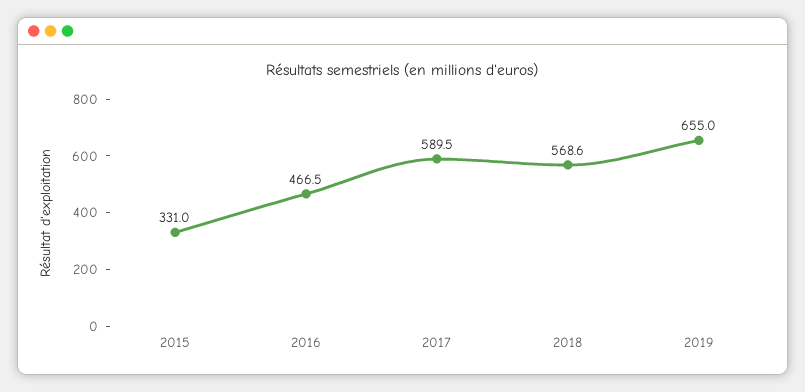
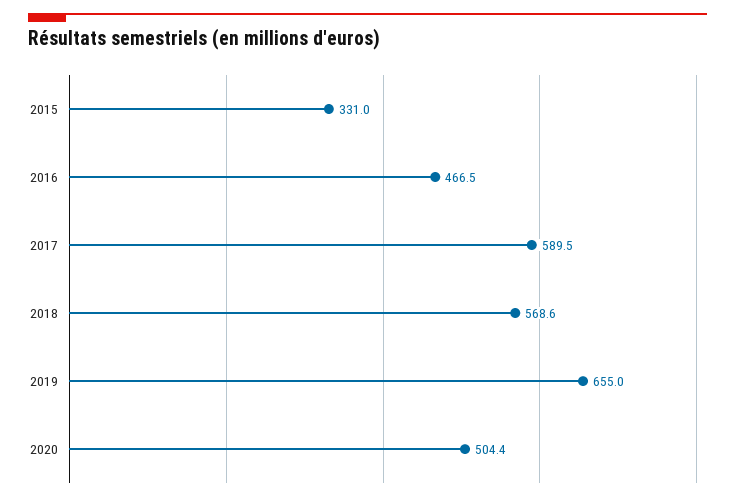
2020: none -> 504.4

